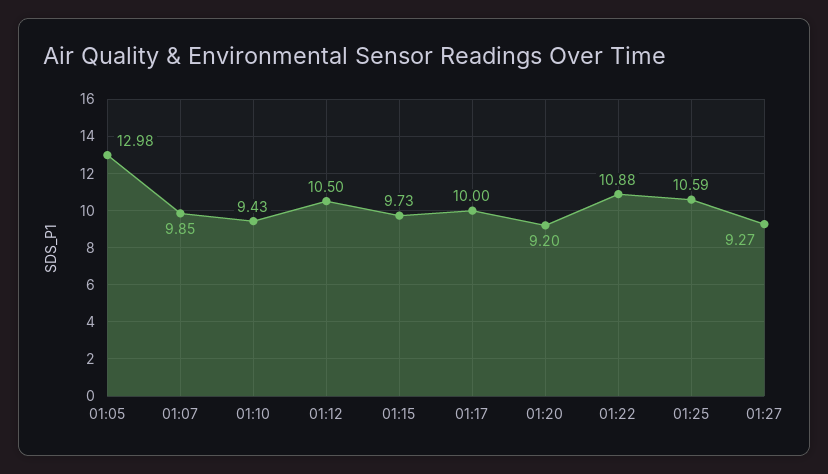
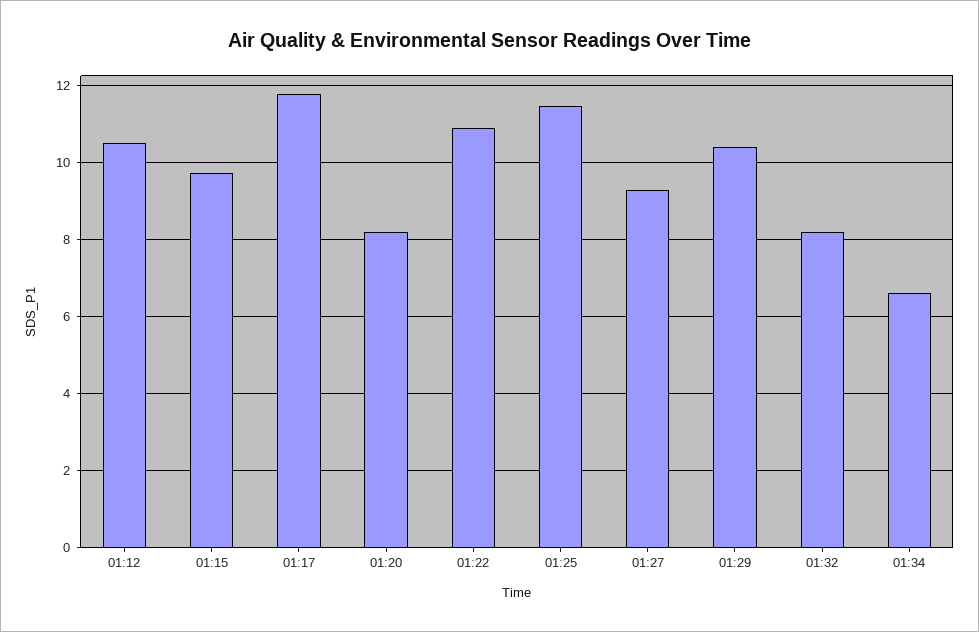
01:05: 12.98 -> none
01:07: 9.85 -> none
01:10: 9.43 -> none
01:17: 10 -> 11.8
01:20: 9.2 -> 8.2
01:25: 10.59 -> 11.4
01:29: none -> 10.4
01:32: none -> 8.2
01:34: none -> 6.6

